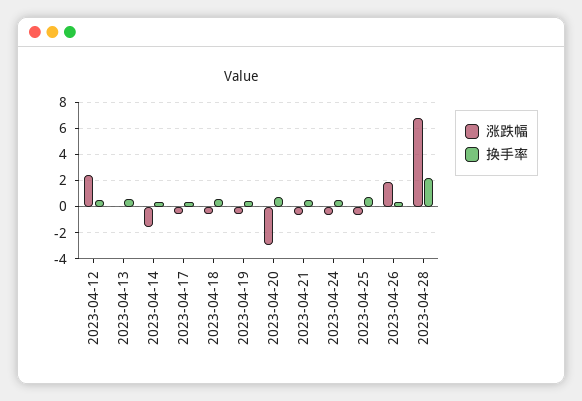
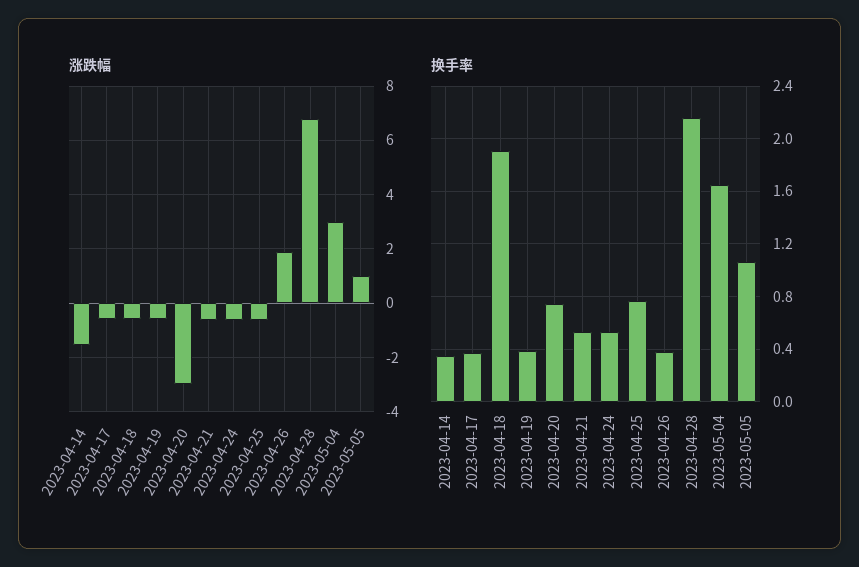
涨跌幅, 2023-04-12: 2.5 -> none
换手率, 2023-04-12: 0.5 -> none
涨跌幅, 2023-04-13: 0 -> none
换手率, 2023-04-13: 0.5 -> none
换手率, 2023-04-18: 0.5 -> 1.9
涨跌幅, 2023-05-04: none -> 3
涨跌幅, 2023-05-05: none -> 1
换手率, 2023-05-04: none -> 1.65
换手率, 2023-05-05: none -> 1.05

